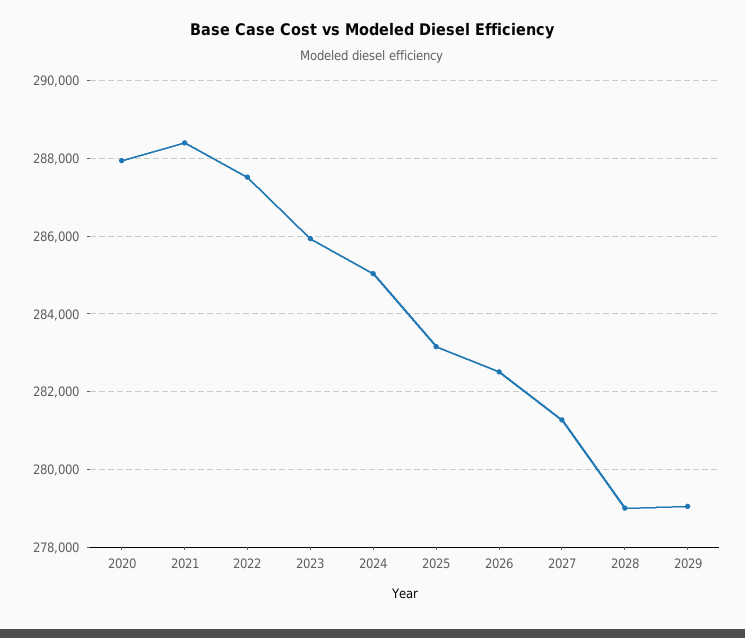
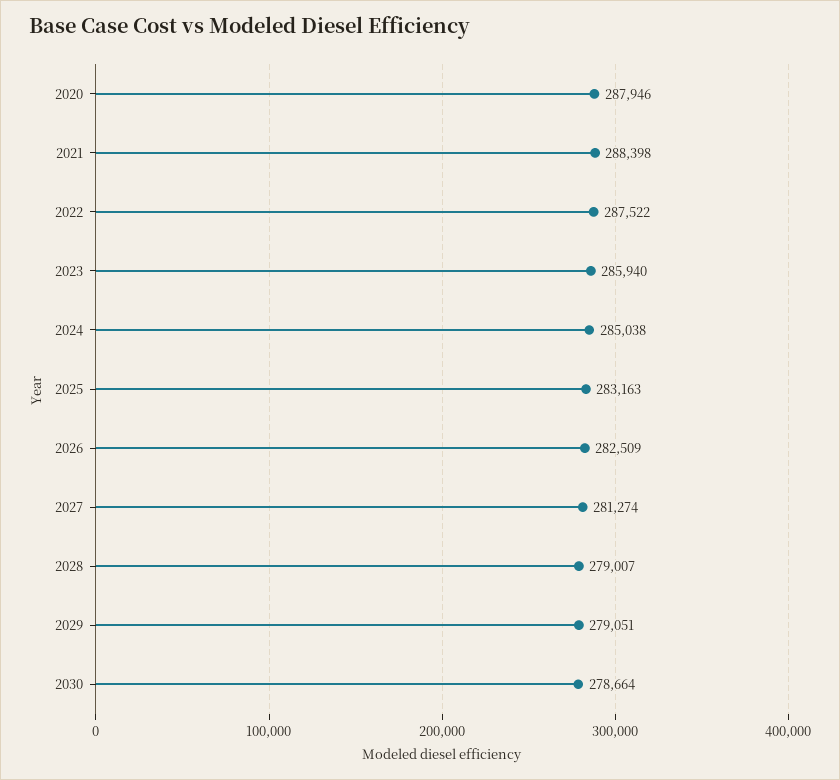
2030: none -> 278664

